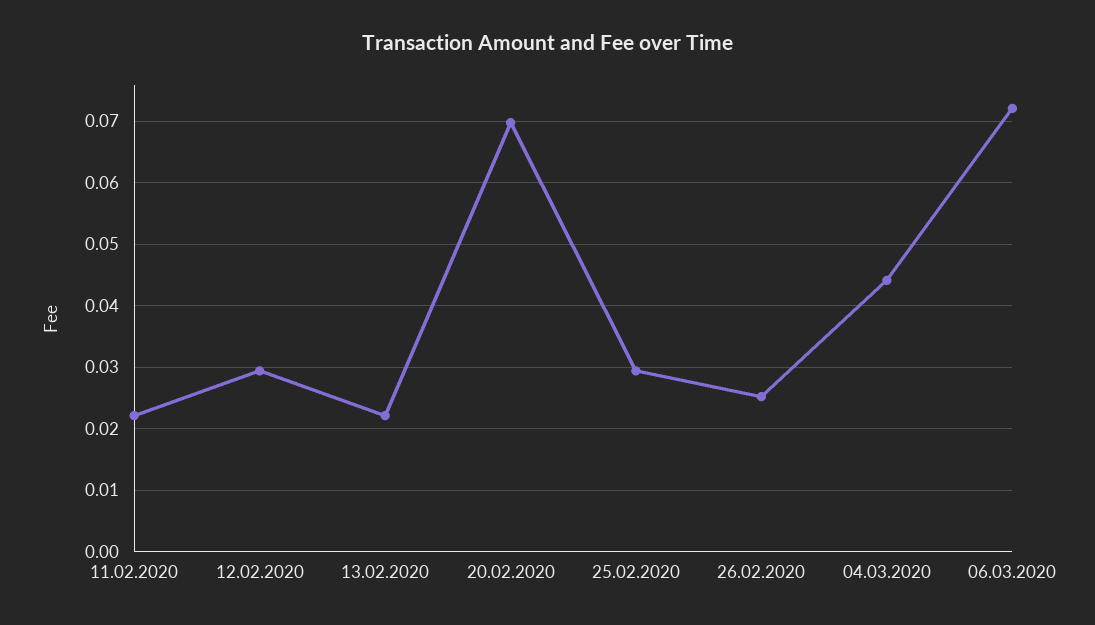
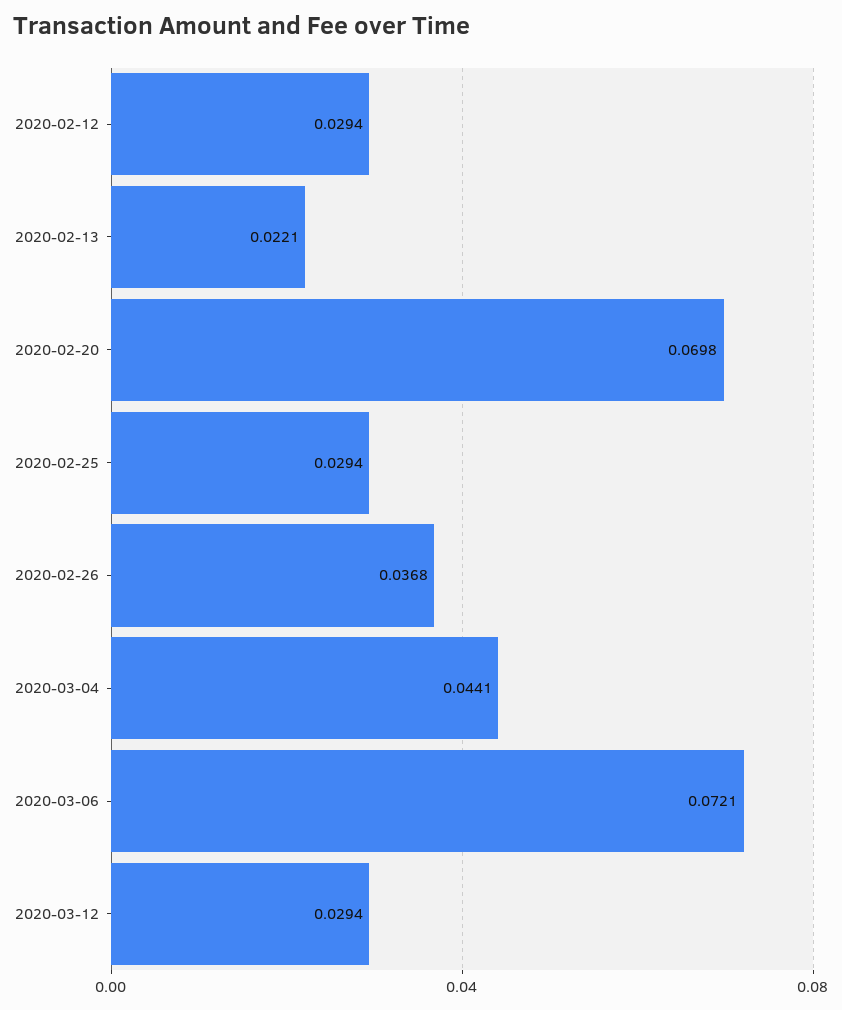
11.02.2020: 0.022 -> none
26.02.2020: 0.025 -> 0.0368
2020-03-12: none -> 0.0294

